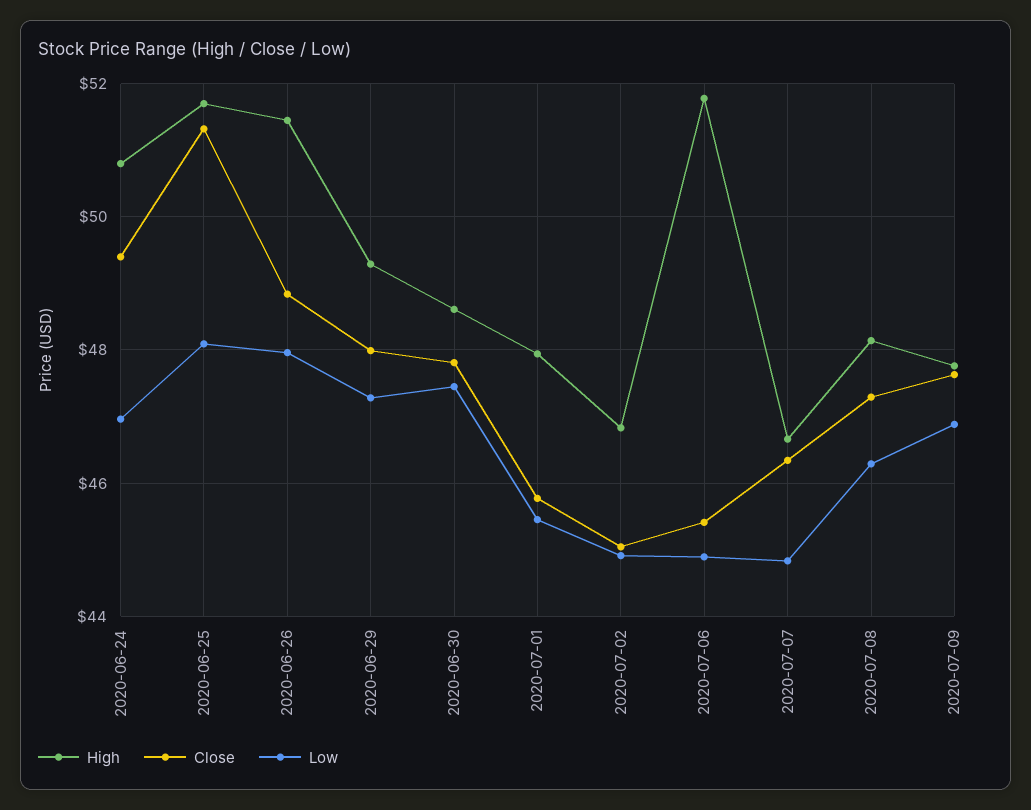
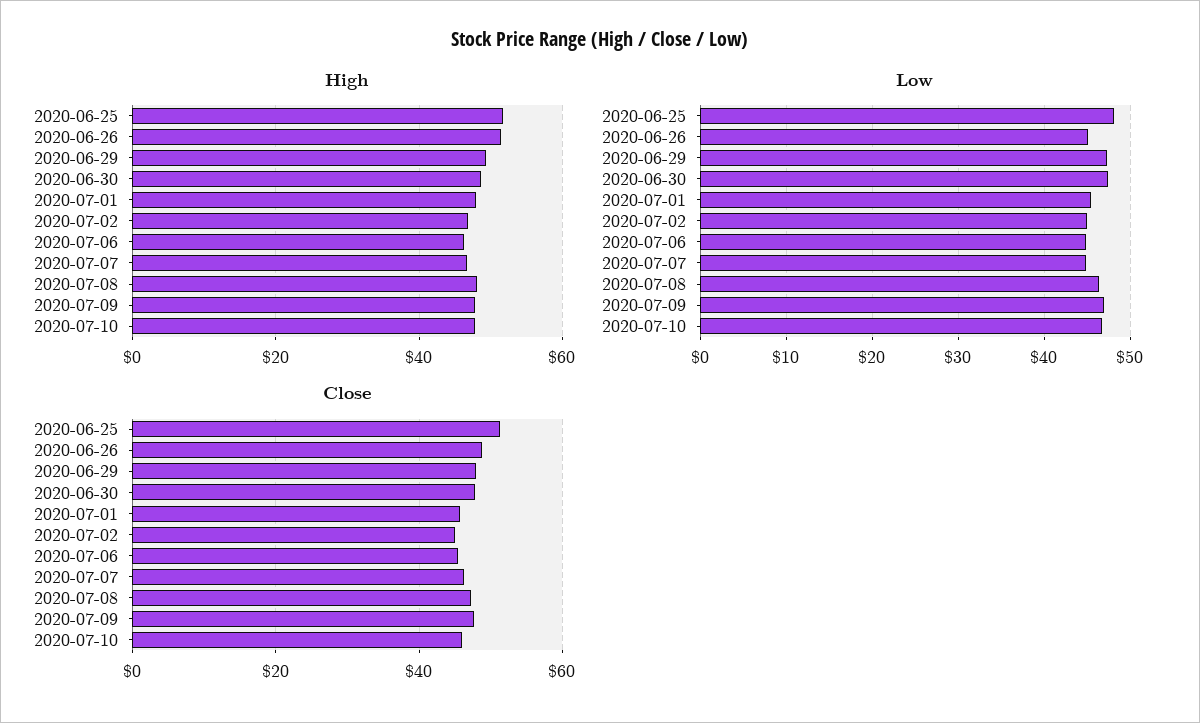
High, 2020-06-24: 50.8 -> none
Close, 2020-06-24: 49.4 -> none
Low, 2020-06-24: 47 -> none
Low, 2020-06-26: 48 -> 45
High, 2020-07-06: 51.8 -> 46
High, 2020-07-10: none -> 48
Low, 2020-07-10: none -> 47
Close, 2020-07-10: none -> 46

